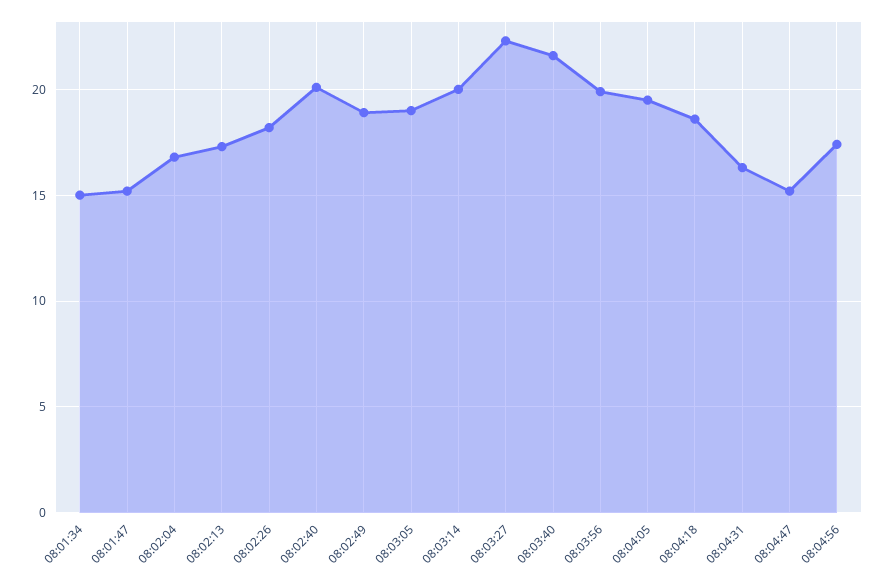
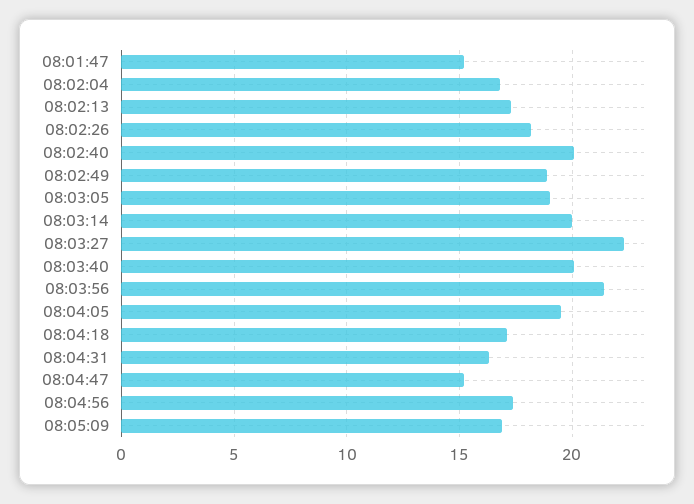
08:01:34: 15 -> none
08:03:40: 21.5 -> 20
08:03:56: 20 -> 21.5
08:04:18: 18.5 -> 17
08:05:09: none -> 17

